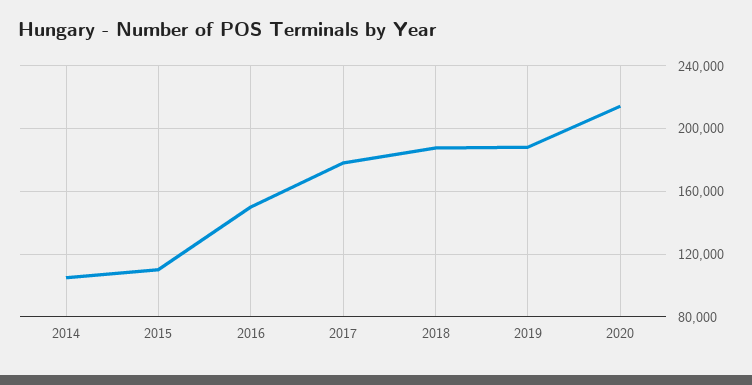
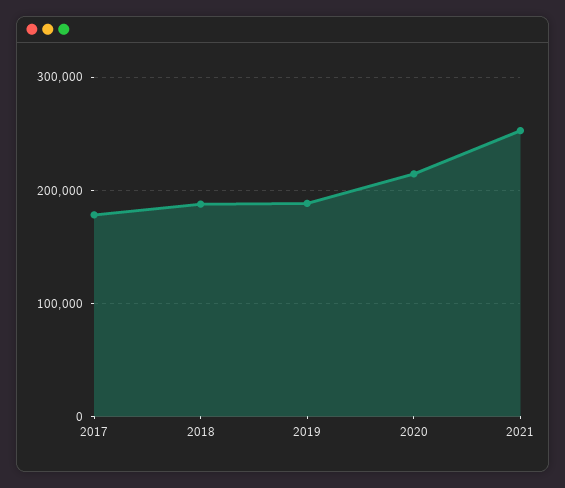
2014: 105000 -> none
2015: 110000 -> none
2016: 150000 -> none
2021: none -> 250000

